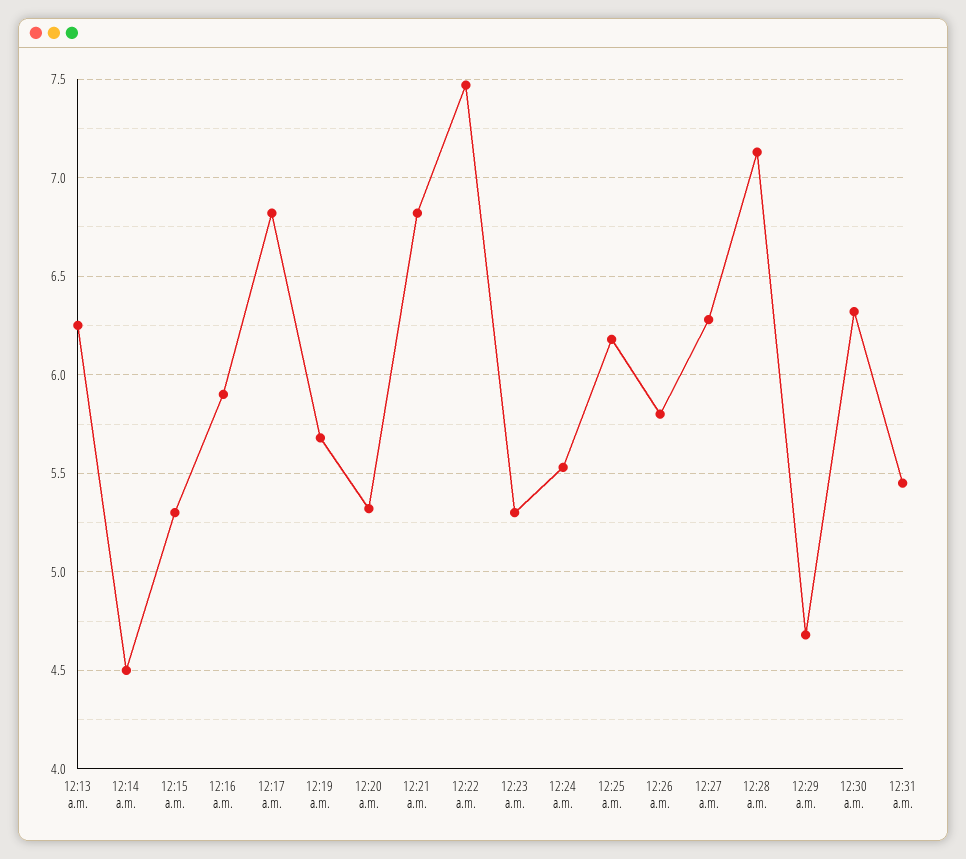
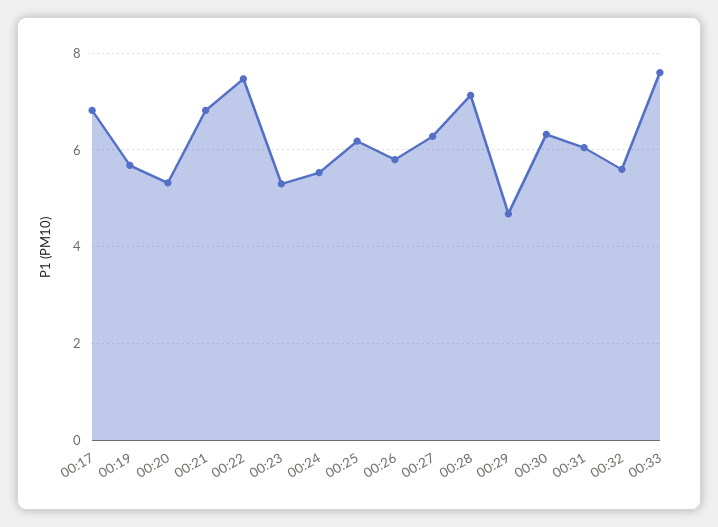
12:13 a.m.: 6.25 -> none
12:14 a.m.: 4.5 -> none
12:15 a.m.: 5.3 -> none
12:16 a.m.: 5.9 -> none
12:31 a.m.: 5.45 -> 6
00:32: none -> 5.6
00:33: none -> 7.6

